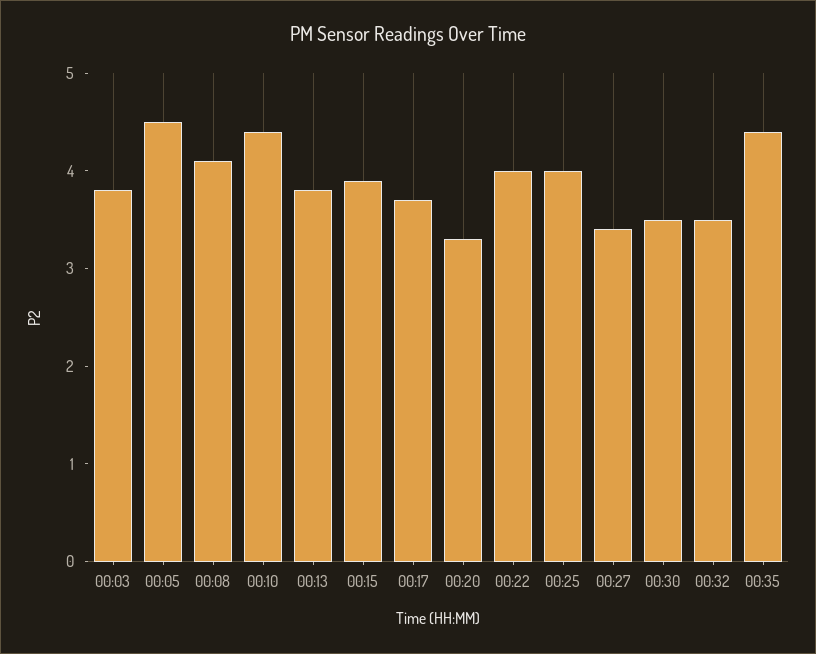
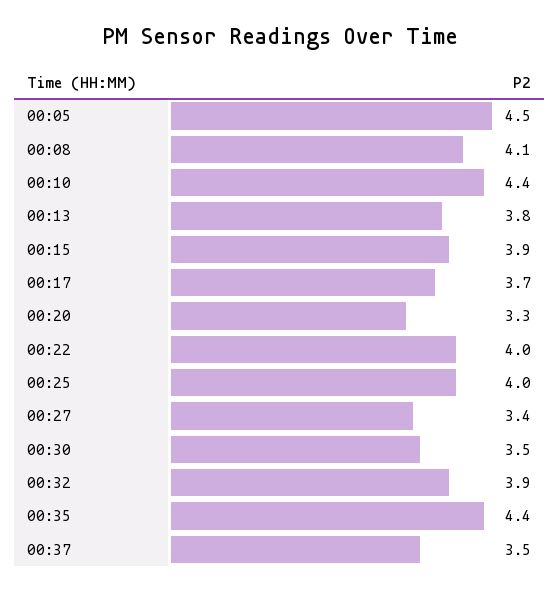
00:03: 3.8 -> none
00:32: 3.5 -> 3.9
00:37: none -> 3.5

